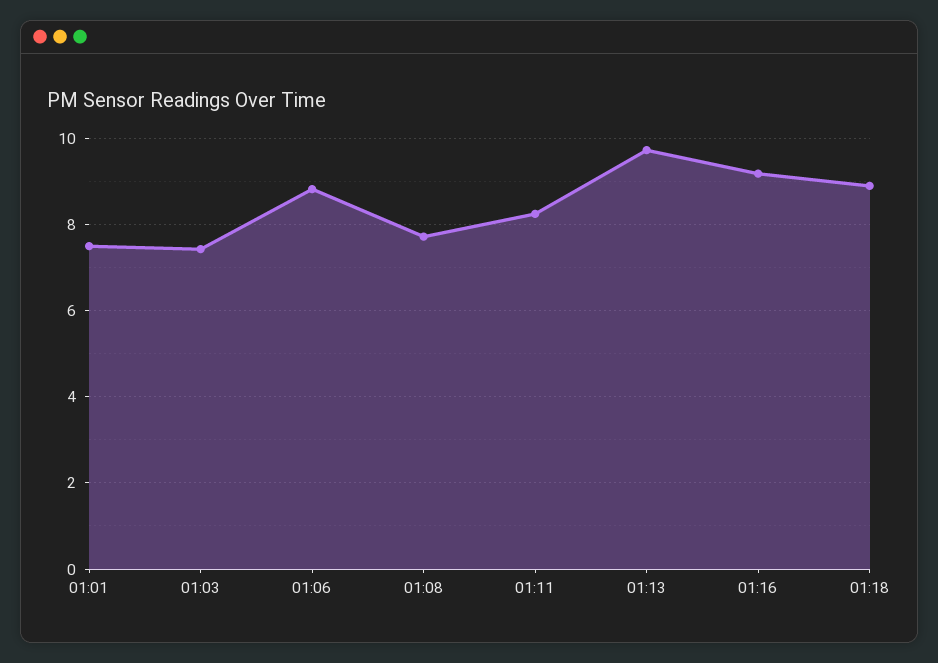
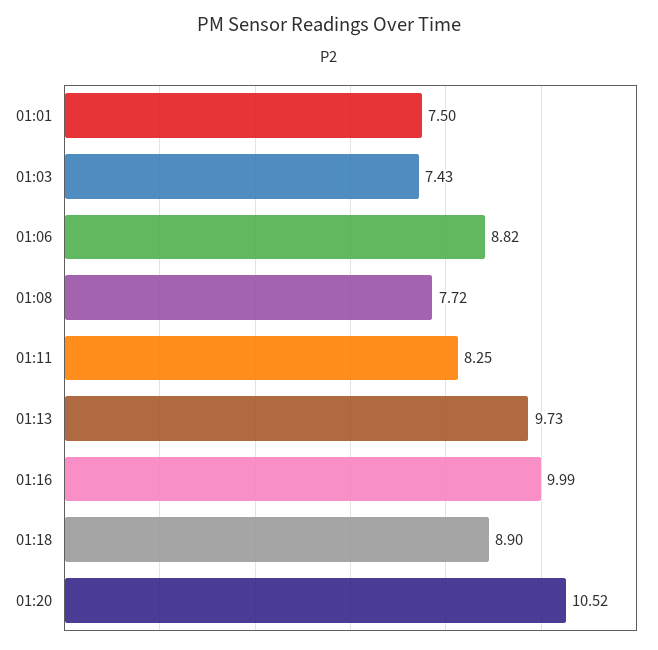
01:16: 9.2 -> 9.99
01:20: none -> 10.52

